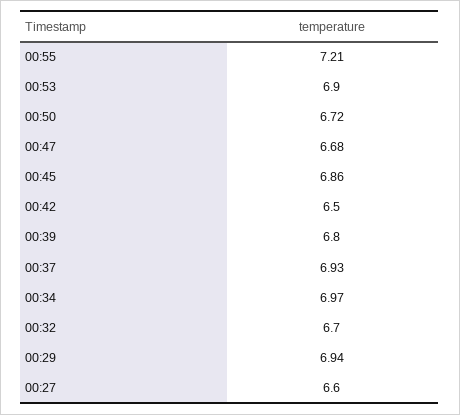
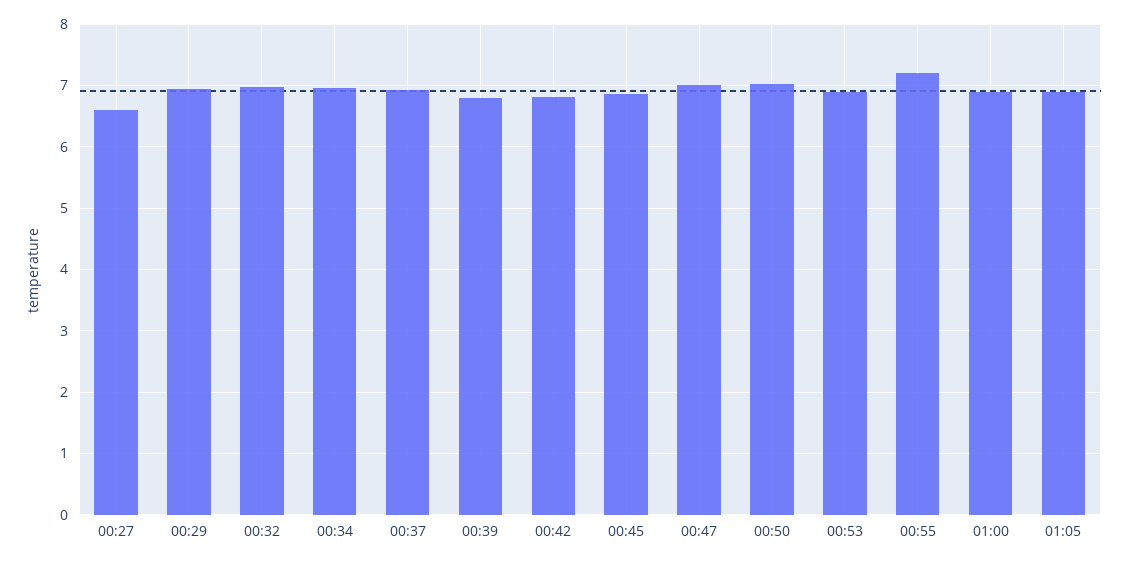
00:50: 6.72 -> 7
00:47: 6.68 -> 7
00:42: 6.5 -> 6.8
00:32: 6.7 -> 7
01:00: none -> 6.9
01:05: none -> 6.9

